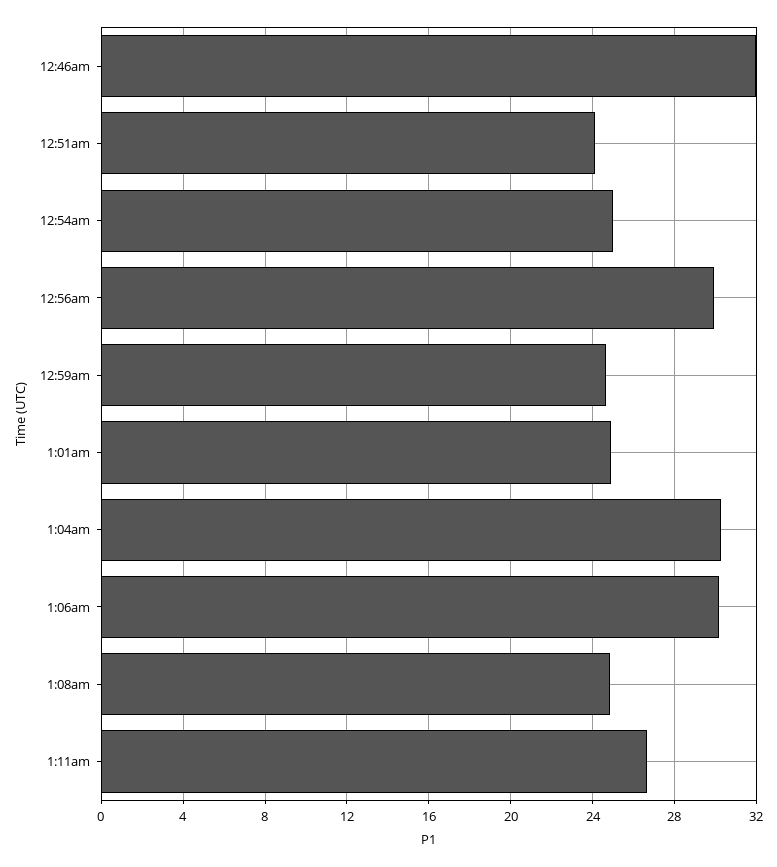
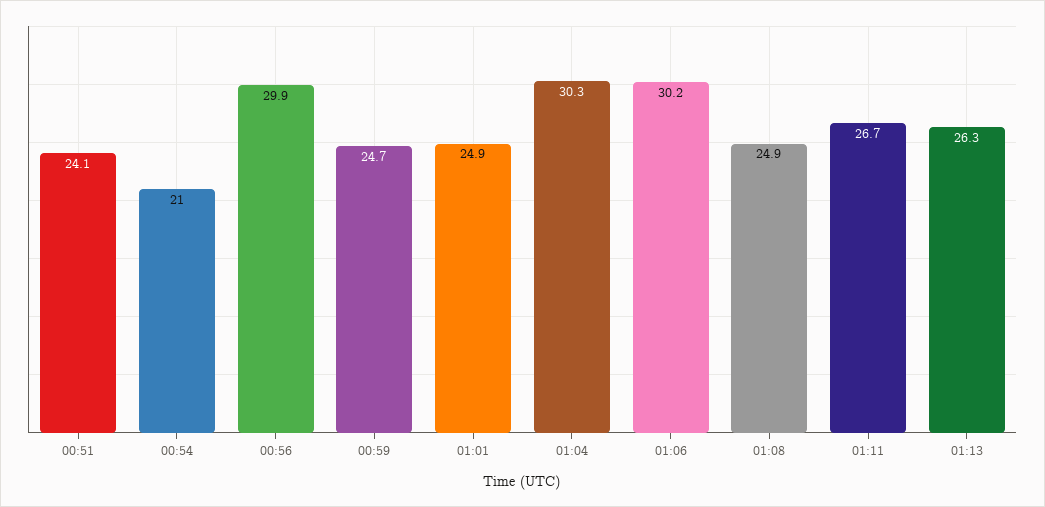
12:46am: 32 -> none
12:54am: 25 -> 21
01:13: none -> 26.3

